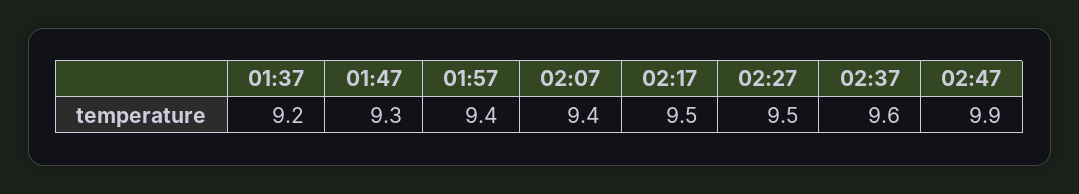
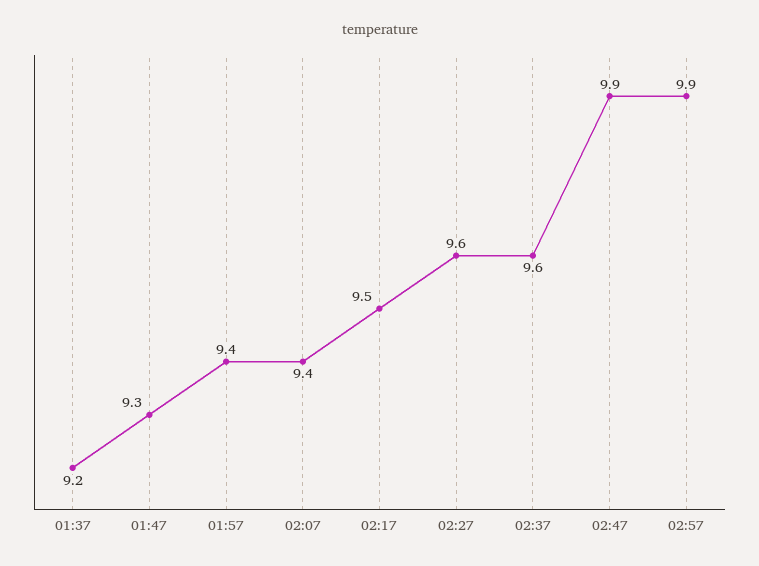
02:27: 9.5 -> 9.6
02:57: none -> 9.9

